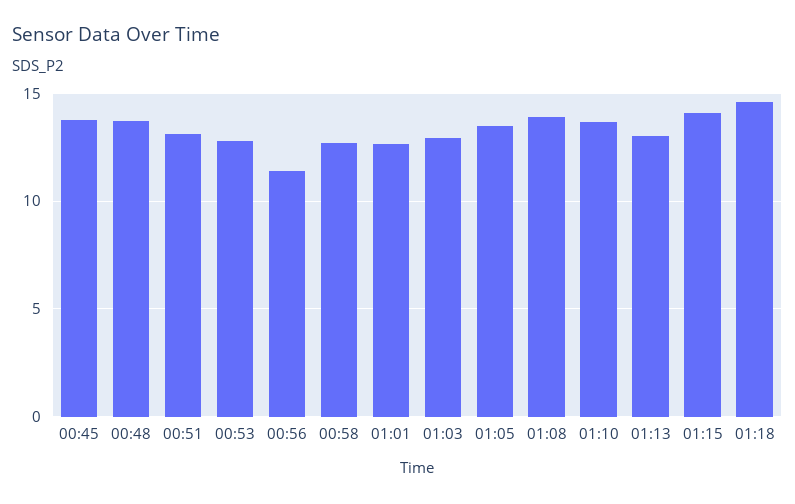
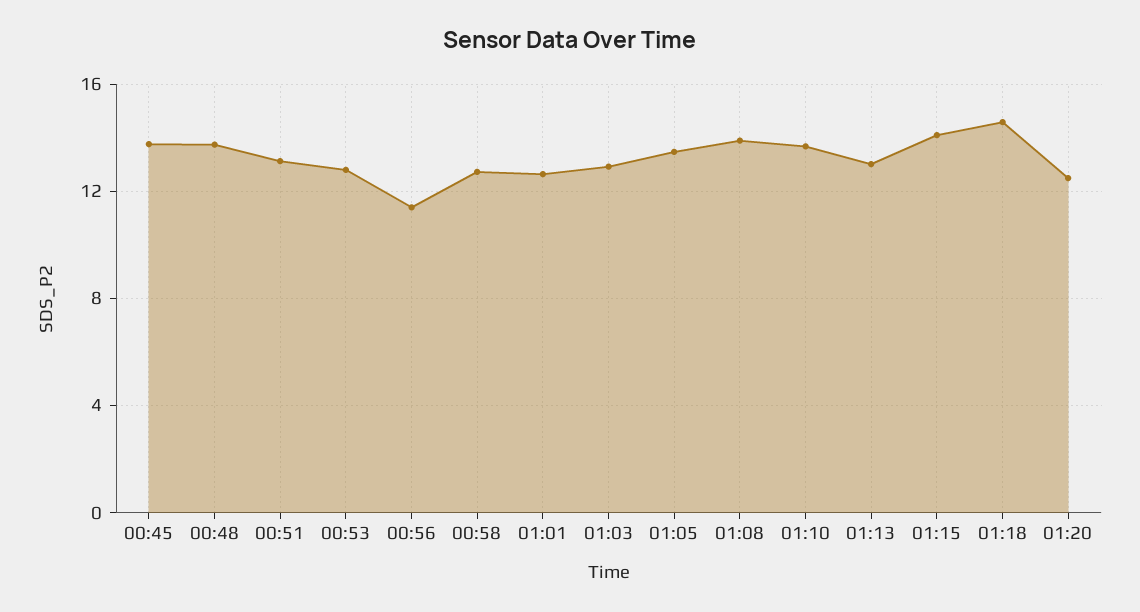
01:20: none -> 12.5

